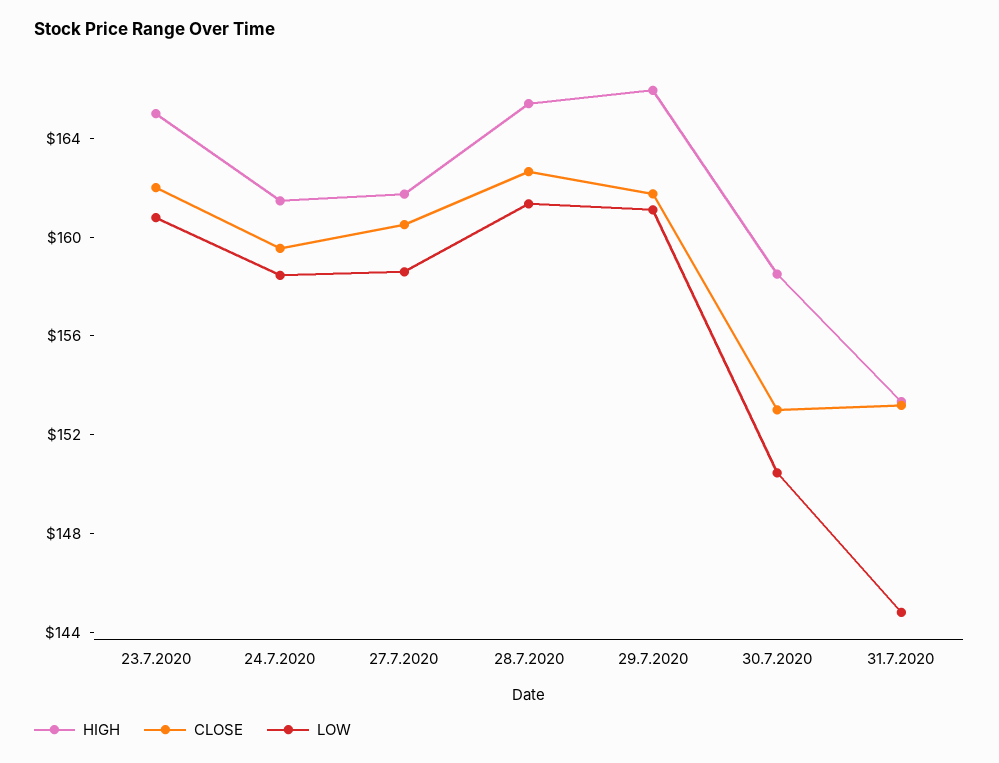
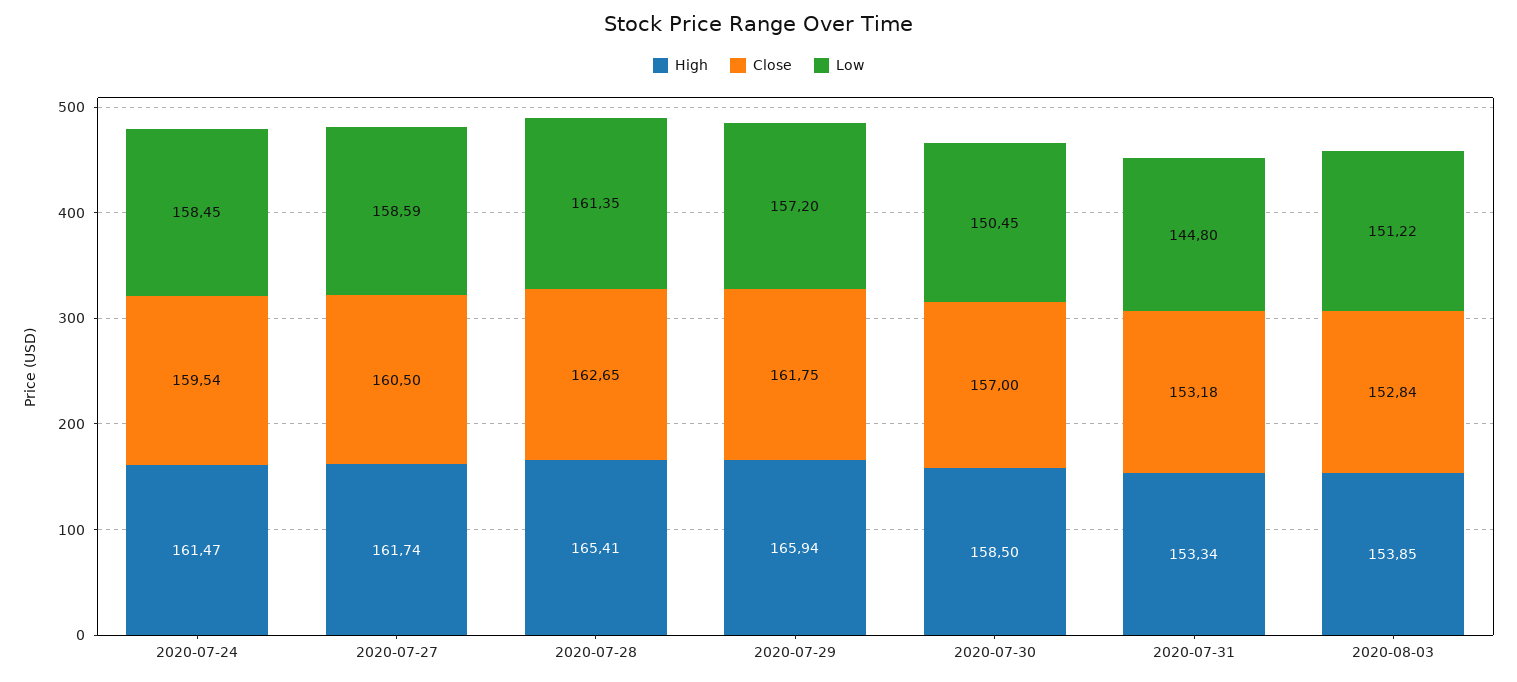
HIGH, 23.7.2020: 165 -> none
CLOSE, 23.7.2020: 162 -> none
LOW, 23.7.2020: 161 -> none
LOW, 29.7.2020: 161 -> 157.2
CLOSE, 30.7.2020: 153 -> 157
HIGH, 2020-08-03: none -> 153.85
CLOSE, 2020-08-03: none -> 152.84
LOW, 2020-08-03: none -> 151.22

